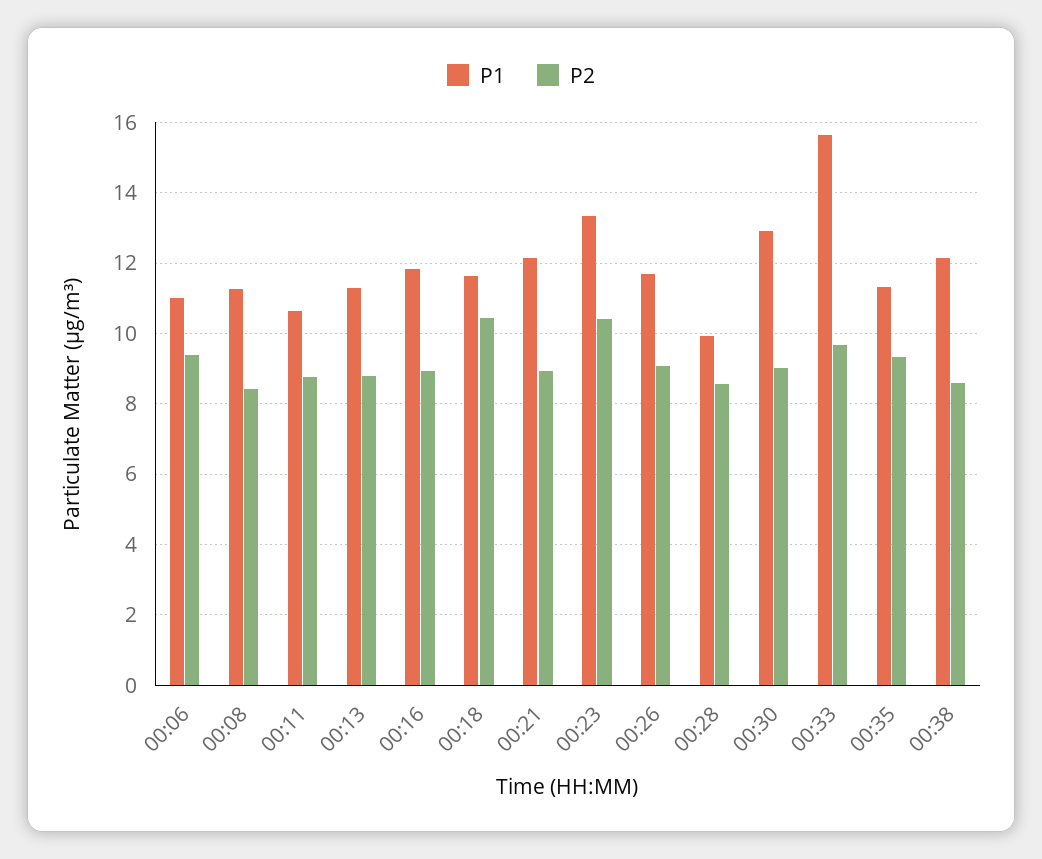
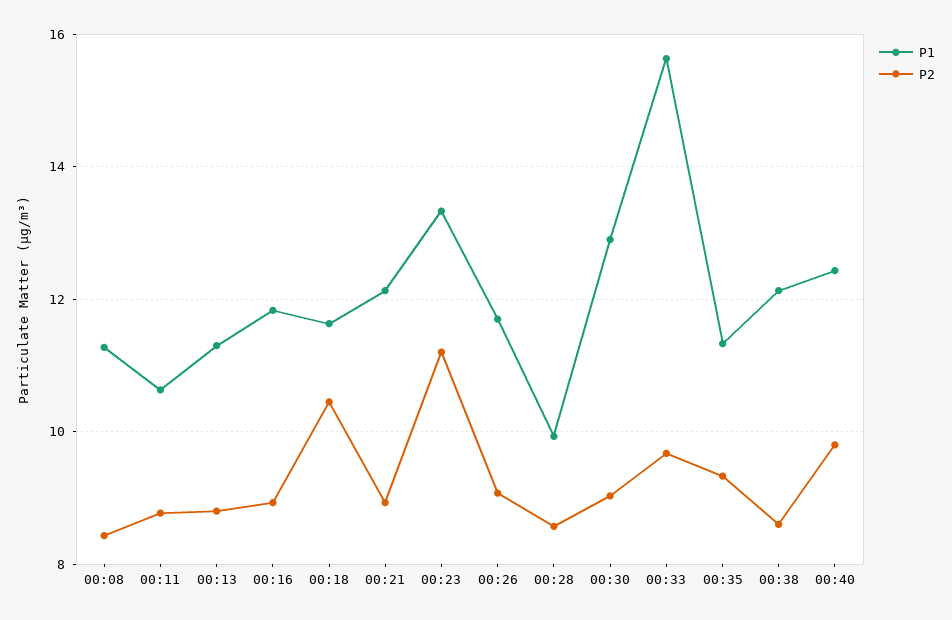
P1, 00:06: 11 -> none
P2, 00:06: 9.4 -> none
P2, 00:23: 10.4 -> 11.2
P1, 00:40: none -> 12.4
P2, 00:40: none -> 9.8

